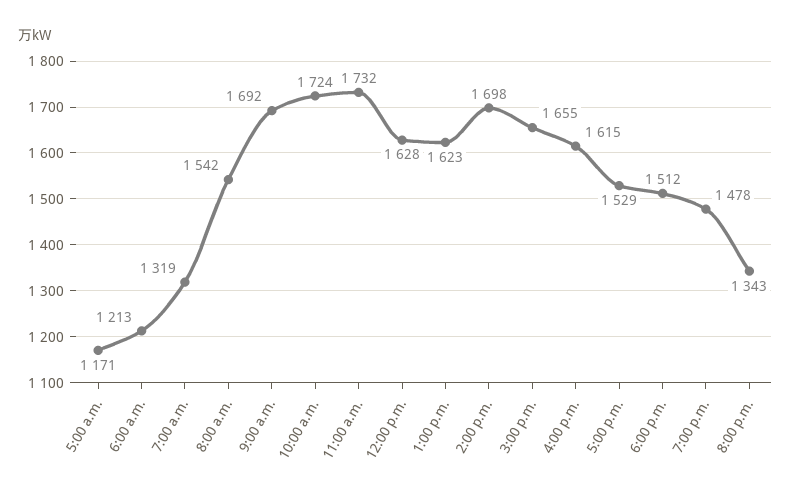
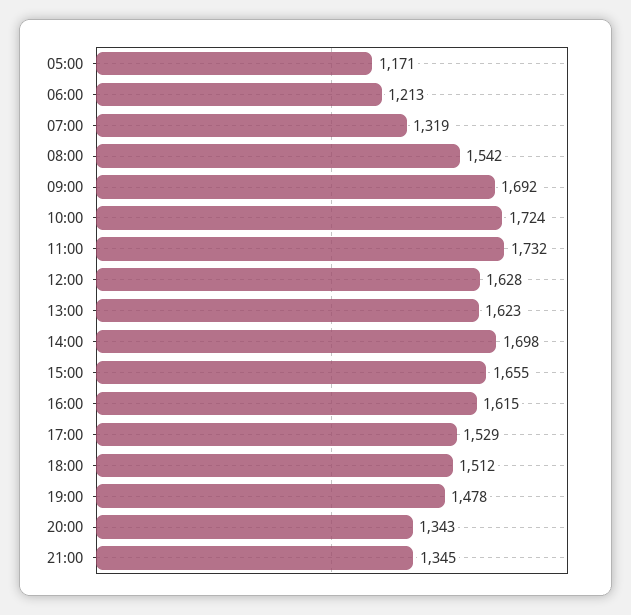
21:00: none -> 1345

